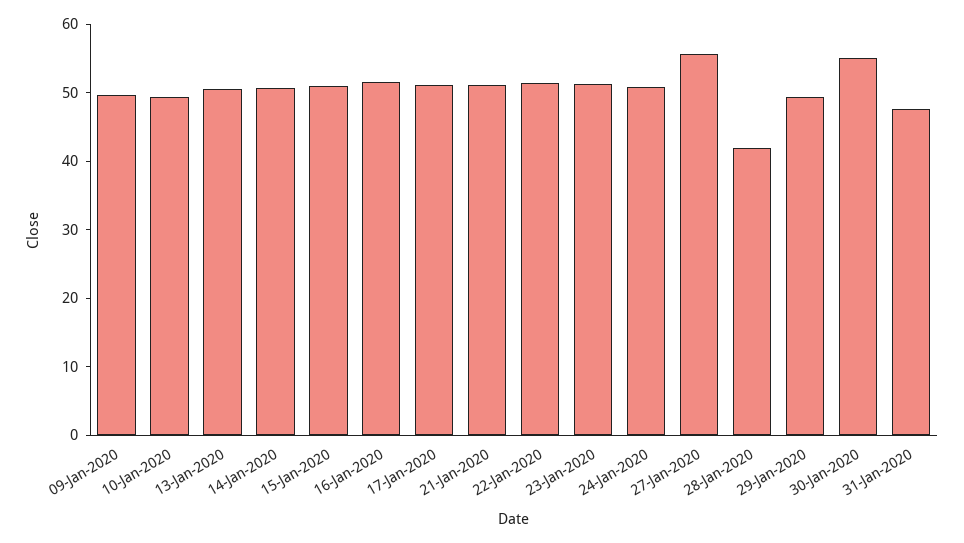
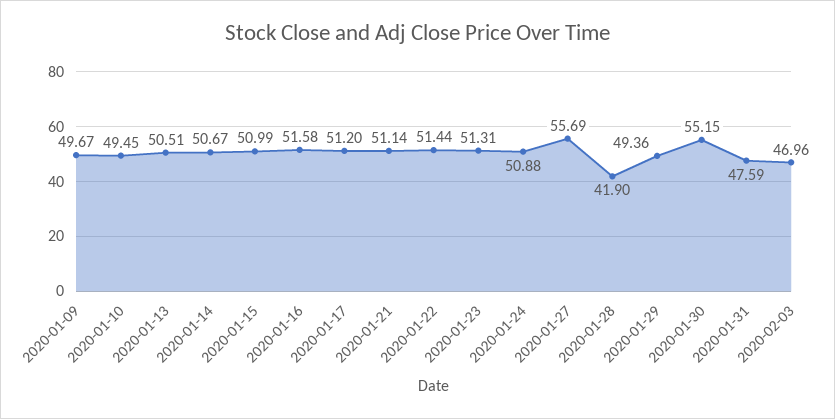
2020-02-03: none -> 46.96

